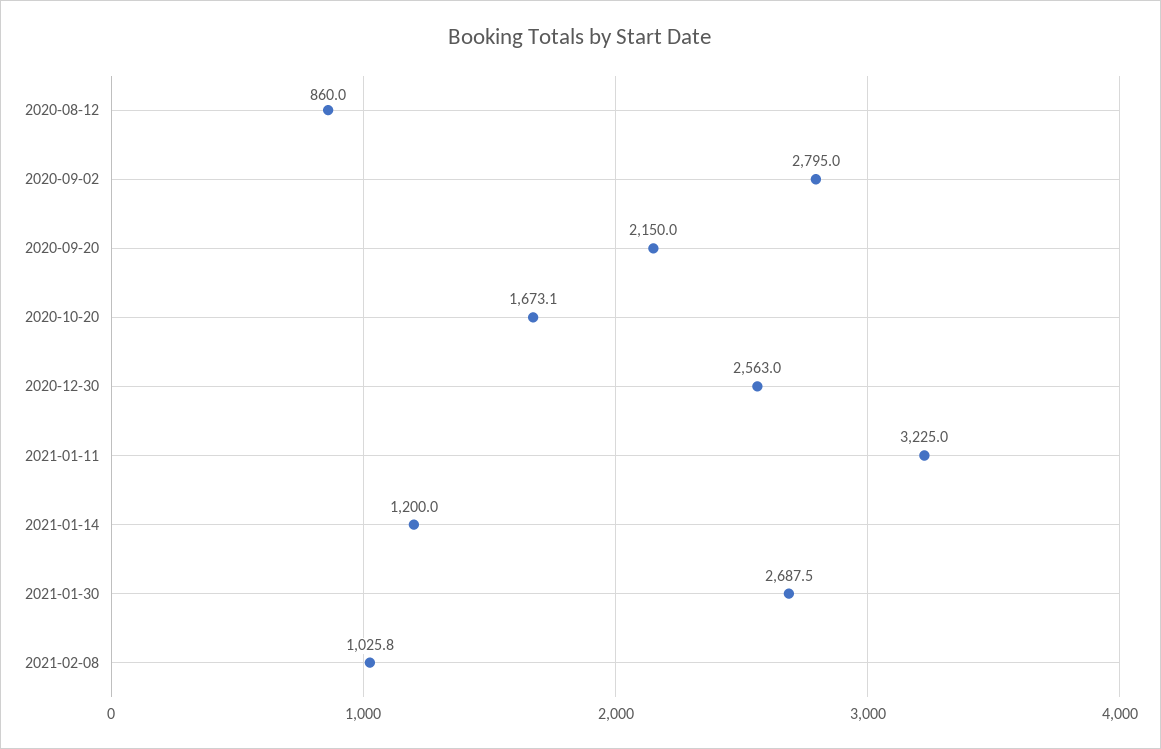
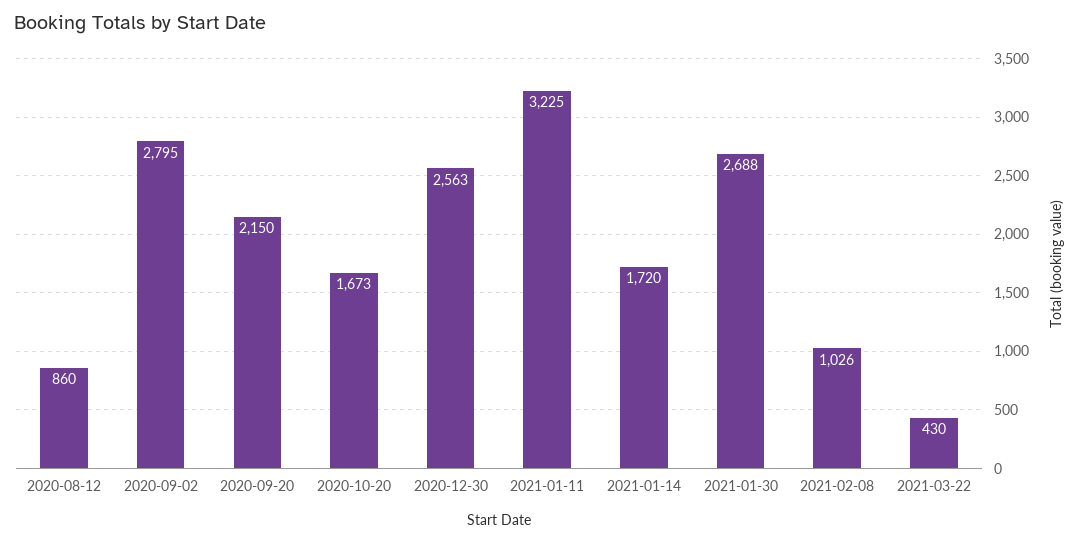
2021-01-14: 1200 -> 1720
2021-03-22: none -> 430

